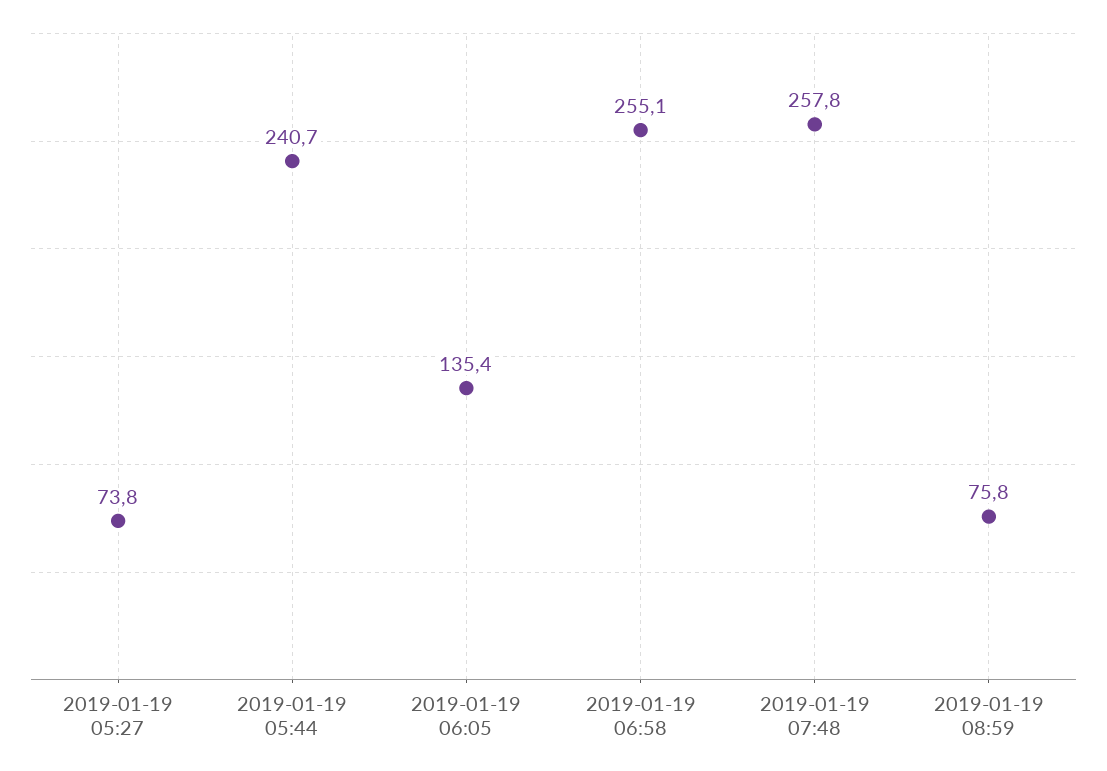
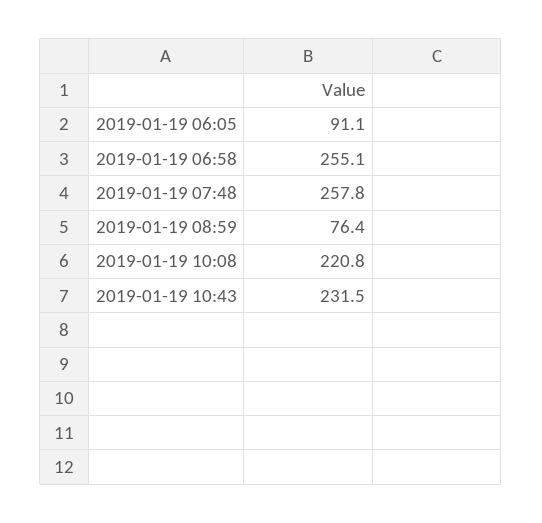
2019-01-19 05:27: 73.8 -> none
2019-01-19 05:44: 240.7 -> none
2019-01-19 06:05: 135.4 -> 91.1
2019-01-19 08:59: 75.8 -> 76.4
2019-01-19 10:08: none -> 220.8
2019-01-19 10:43: none -> 231.5

